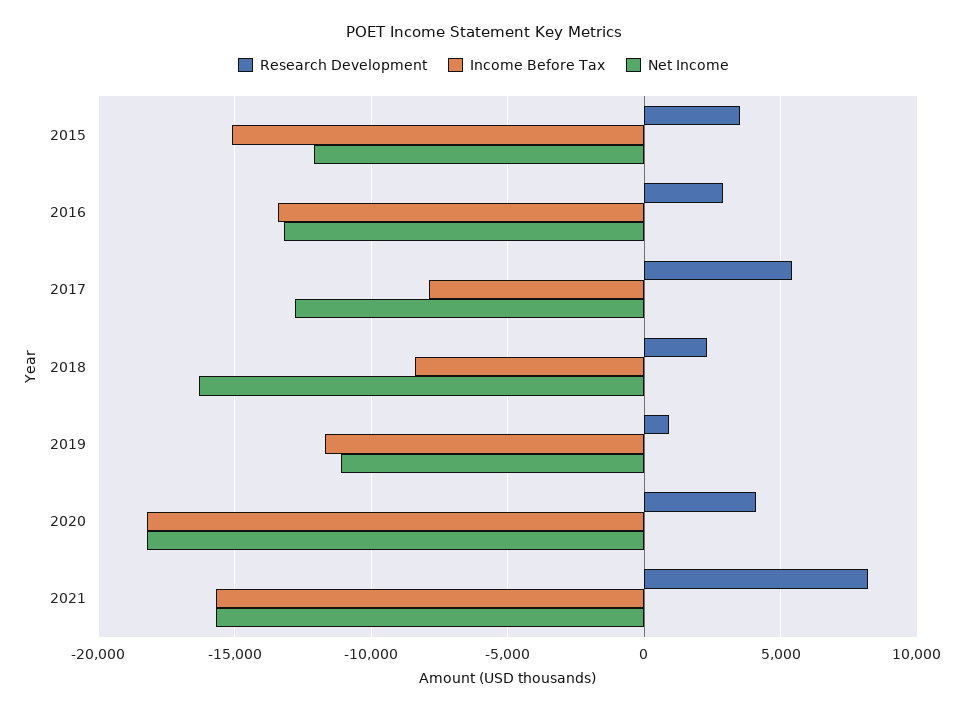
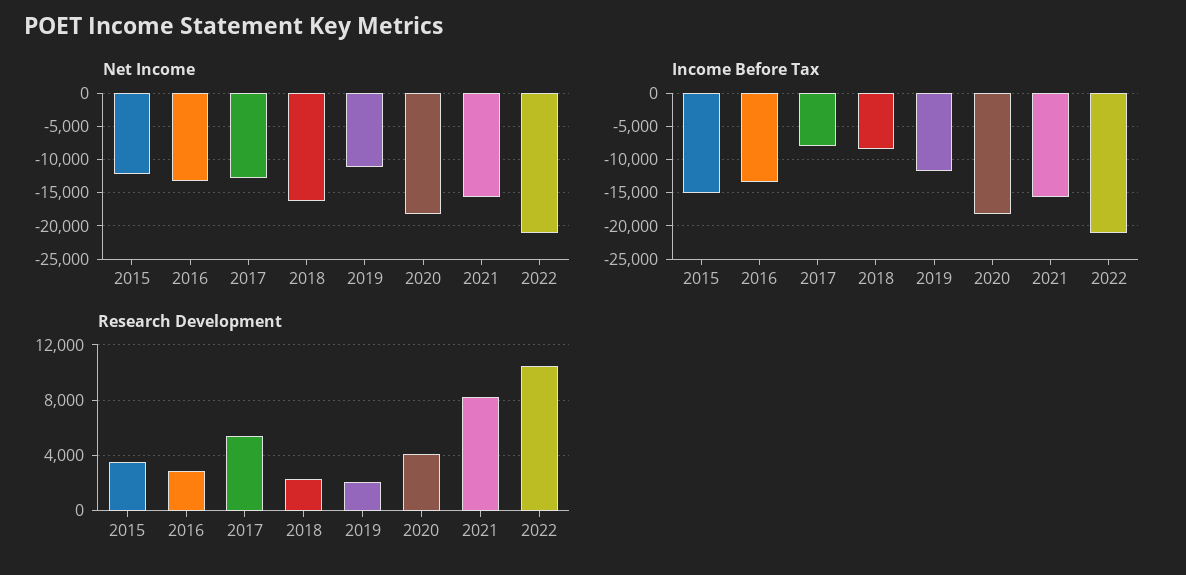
Research Development, 2019: 1000 -> 2000
Net Income, 2022: none -> -21000
Income Before Tax, 2022: none -> -21000
Research Development, 2022: none -> 10500

